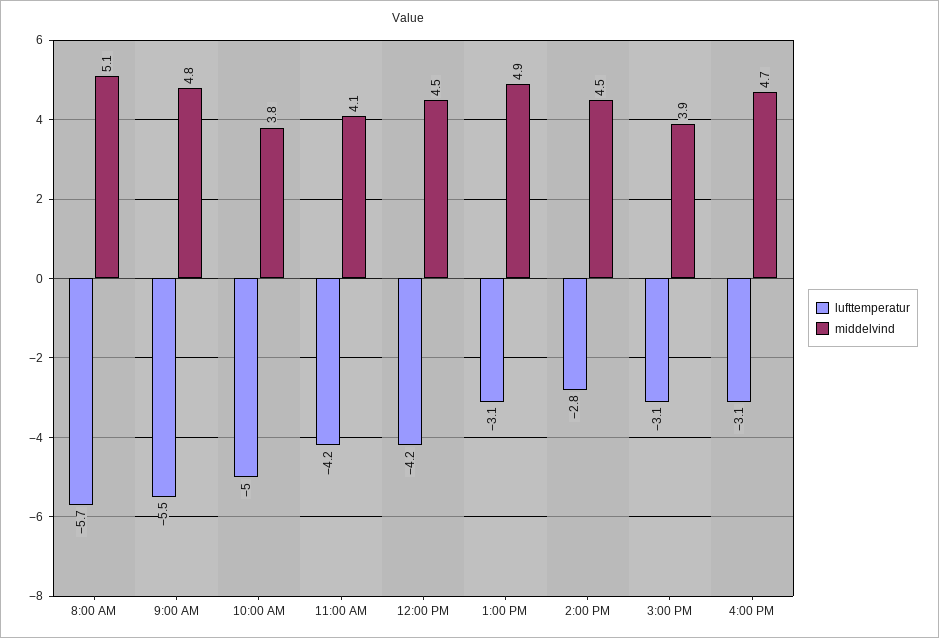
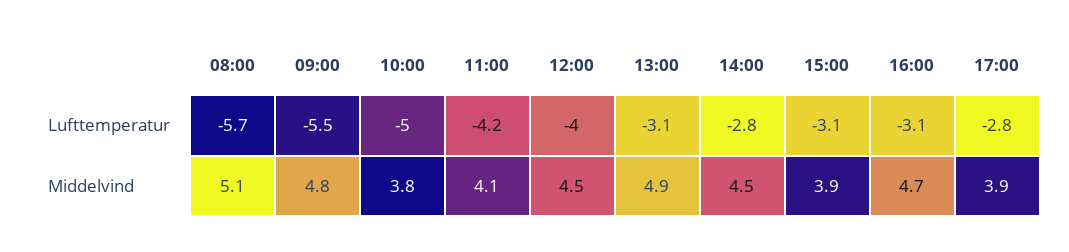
lufttemperatur, 12:00 PM: -4.2 -> -4
lufttemperatur, 17:00: none -> -2.8
middelvind, 17:00: none -> 3.9

